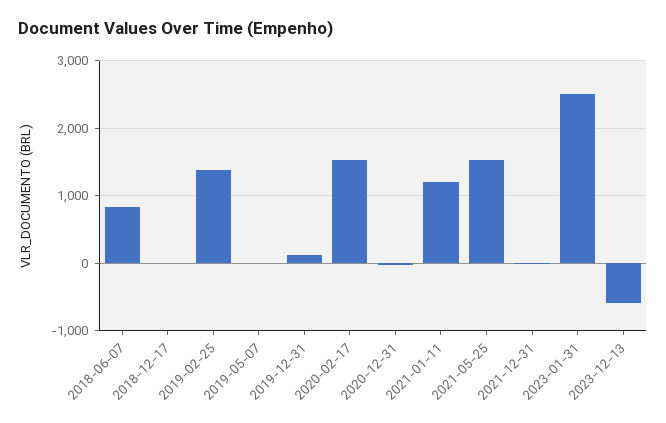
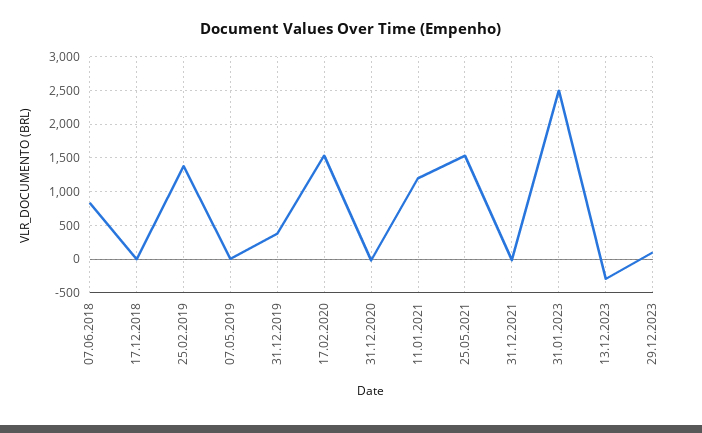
2019-12-31: 100 -> 400
2023-12-13: -600 -> -300
29.12.2023: none -> 100

